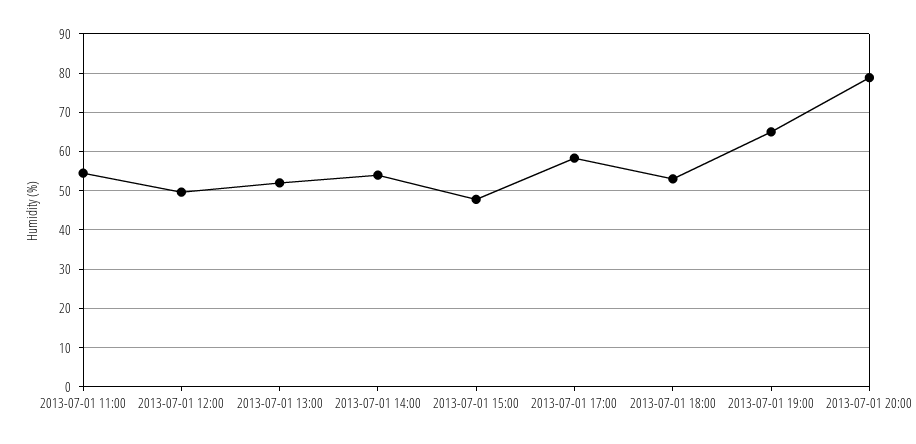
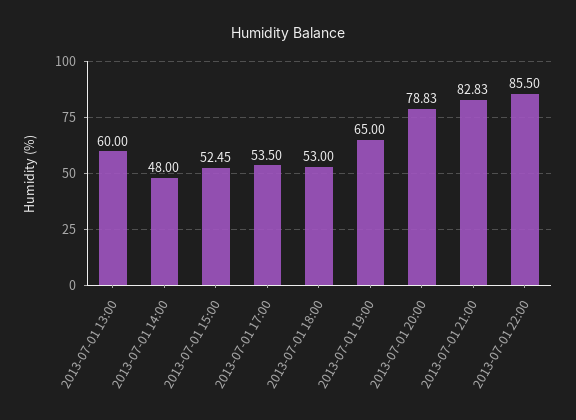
2013-07-01 11:00: 54 -> none
2013-07-01 12:00: 50 -> none
2013-07-01 13:00: 52 -> 60
2013-07-01 14:00: 54 -> 48
2013-07-01 15:00: 48 -> 52.45
2013-07-01 17:00: 58 -> 53.5
2013-07-01 21:00: none -> 82.83
2013-07-01 22:00: none -> 85.5

